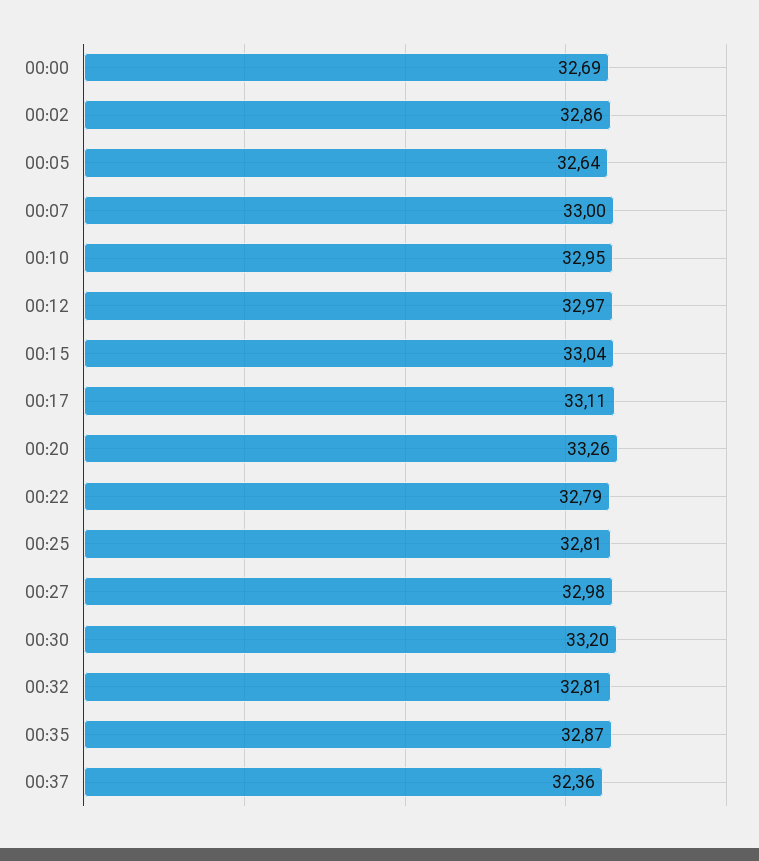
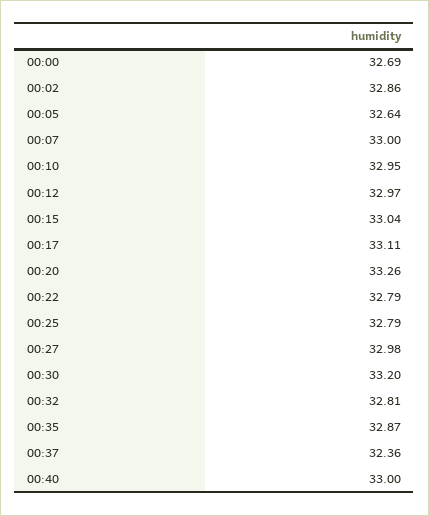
00:25: 32.81 -> 32.79
00:40: none -> 33

